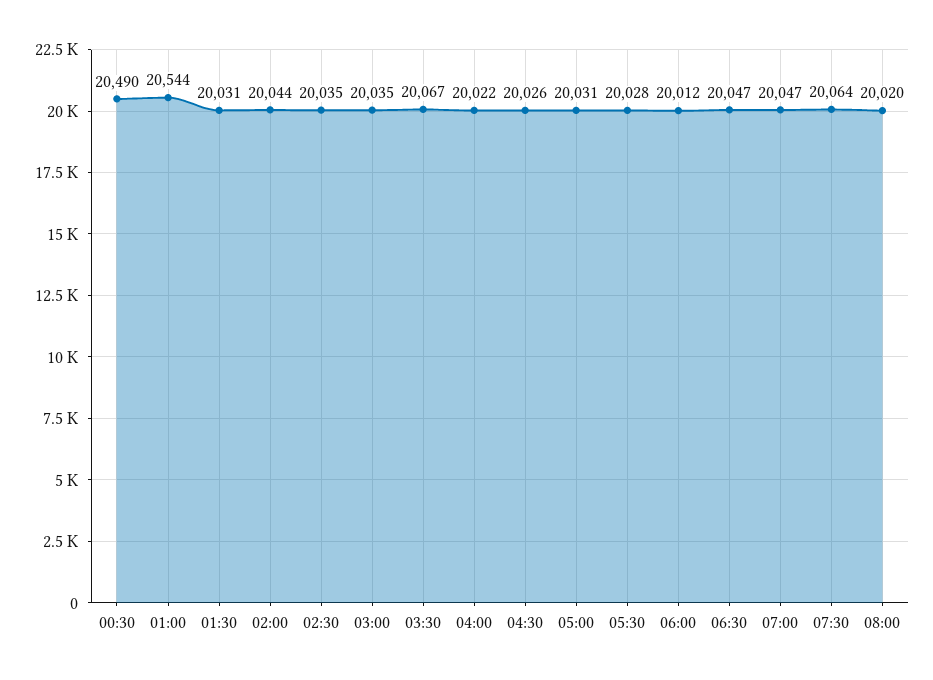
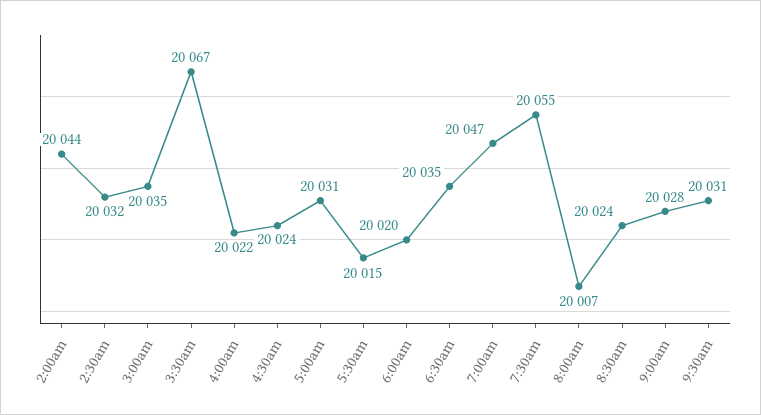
00:30: 20490 -> none
01:00: 20544 -> none
01:30: 20031 -> none
02:30: 20035 -> 20032
04:30: 20026 -> 20024
05:30: 20028 -> 20015
06:00: 20012 -> 20020
06:30: 20047 -> 20035
07:30: 20064 -> 20055
08:00: 20020 -> 20007
8:30am: none -> 20024
9:00am: none -> 20028
9:30am: none -> 20031

